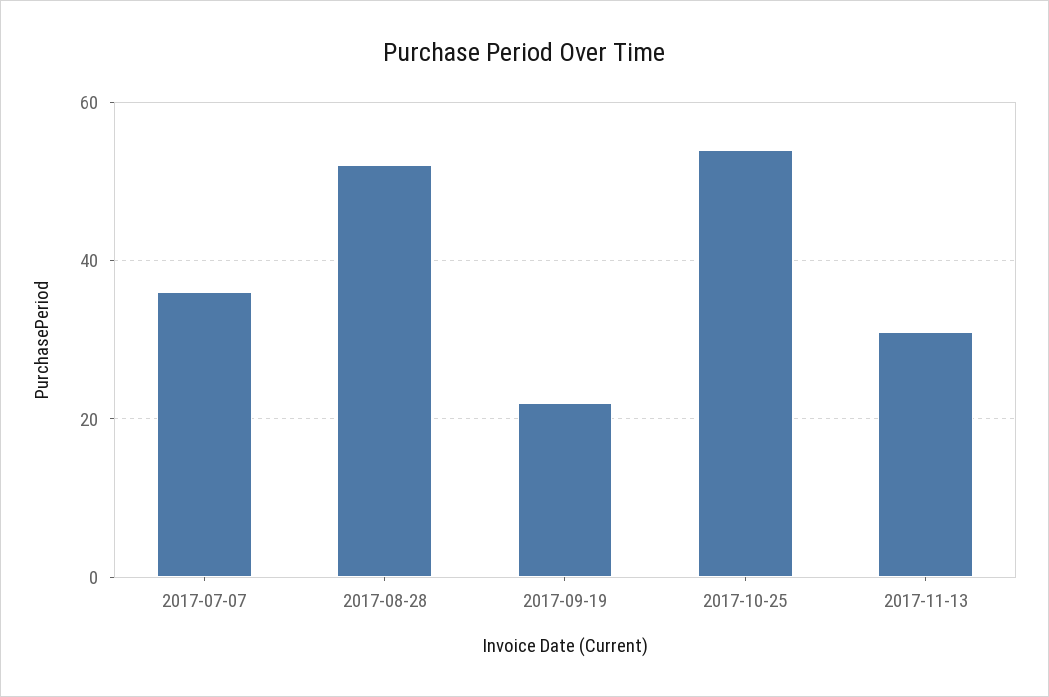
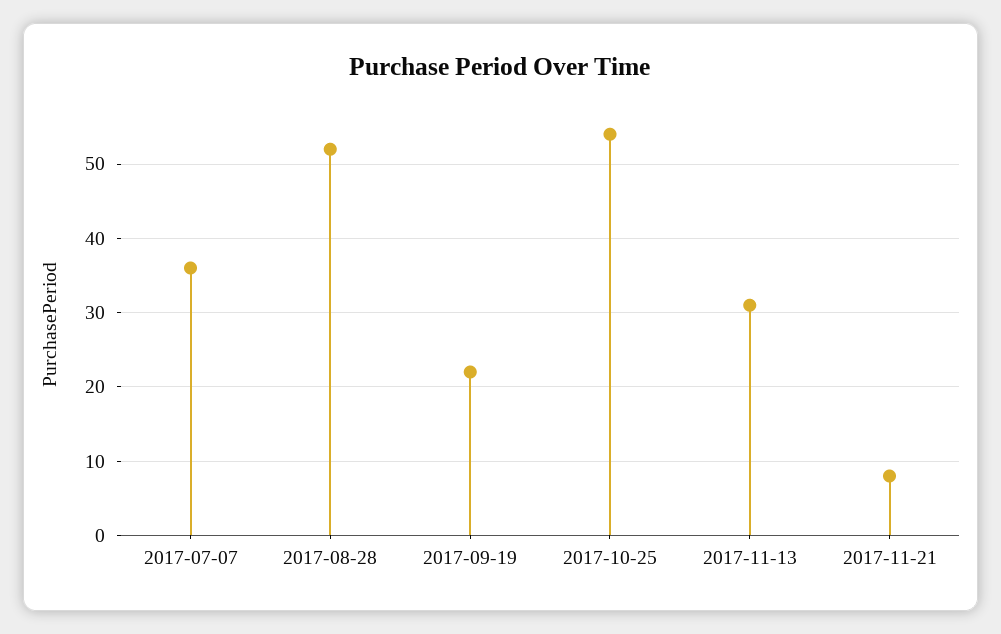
2017-11-21: none -> 8

